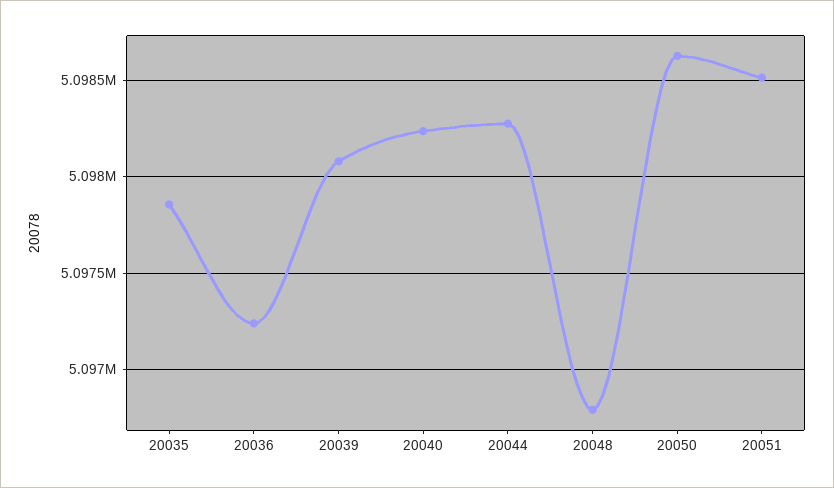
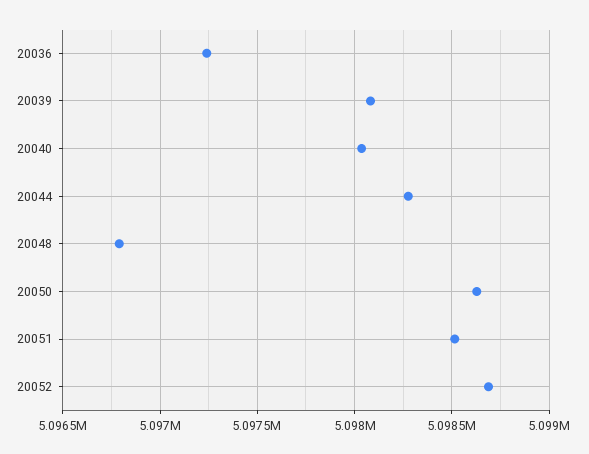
20035: 5097850 -> none
20040: 5098250 -> 5098050
20052: none -> 5098700

